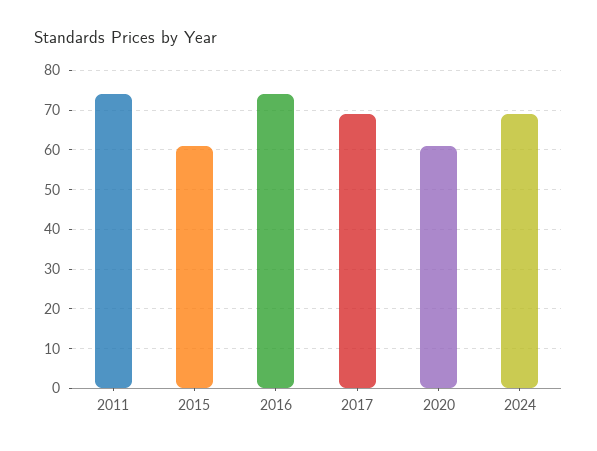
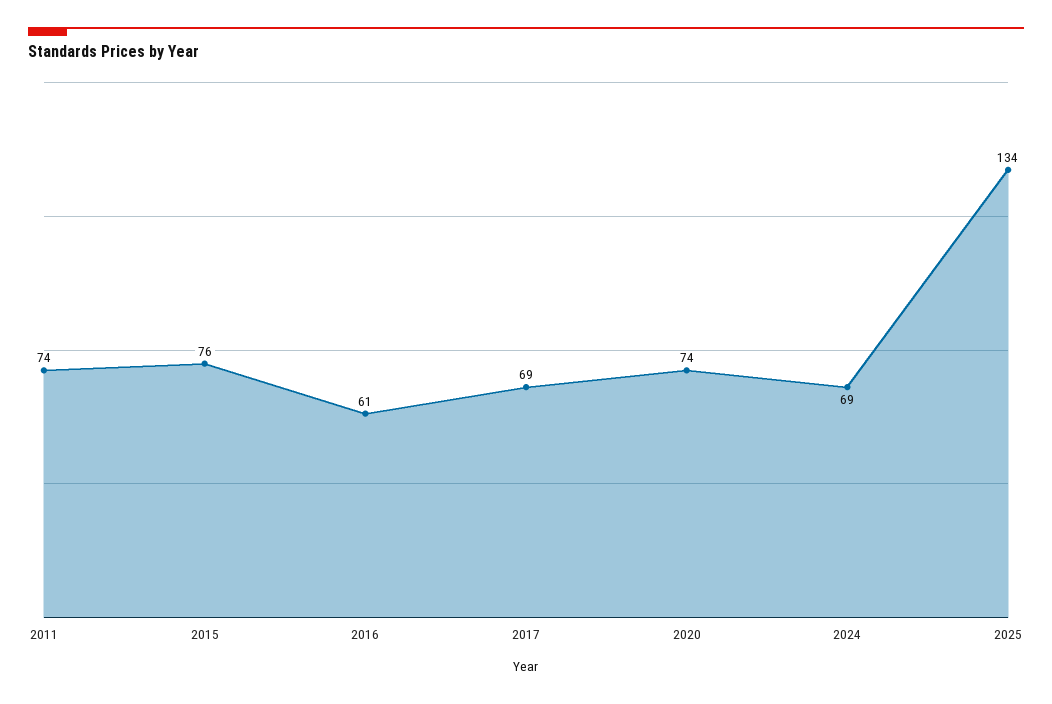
2015: 60 -> 76
2016: 75 -> 61
2020: 60 -> 74
2025: none -> 134

